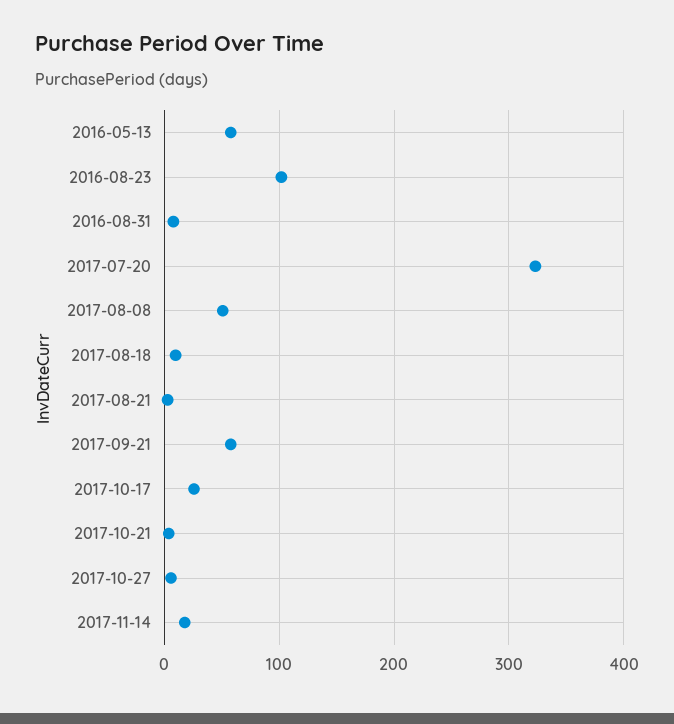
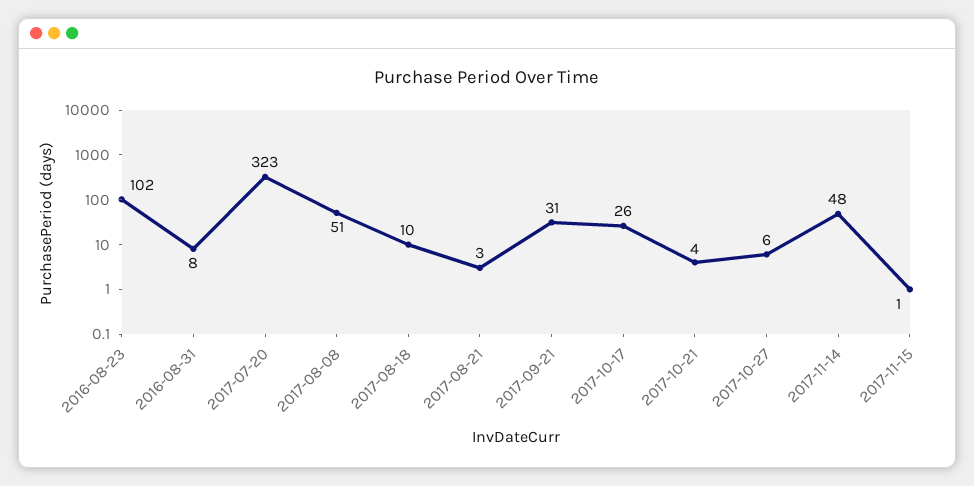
2016-05-13: 60 -> none
2017-09-21: 60 -> 31
2017-11-14: 20 -> 48
2017-11-15: none -> 1

